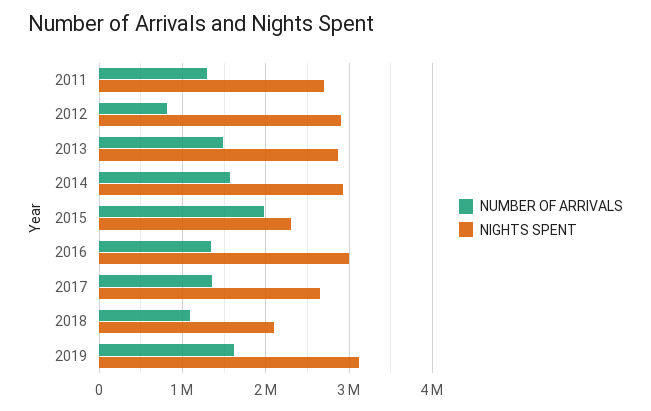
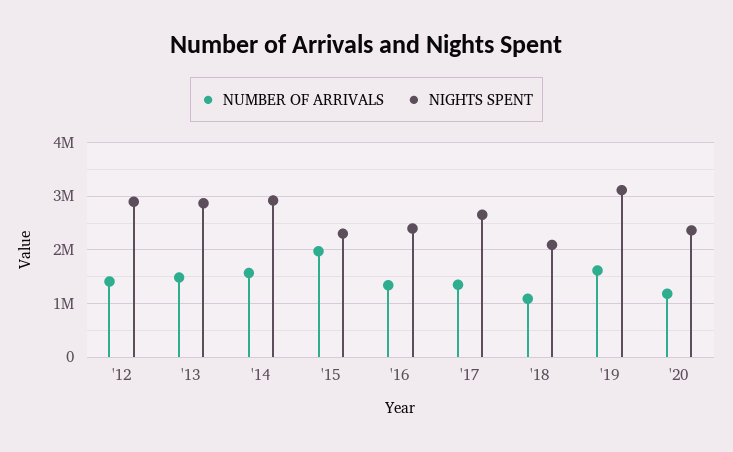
NUMBER OF ARRIVALS, 2011: 1300000 -> none
NIGHTS SPENT, 2011: 2700000 -> none
NUMBER OF ARRIVALS, 2012: 800000 -> 1400000
NIGHTS SPENT, 2016: 3000000 -> 2400000
NUMBER OF ARRIVALS, '20: none -> 1200000
NIGHTS SPENT, '20: none -> 2400000

